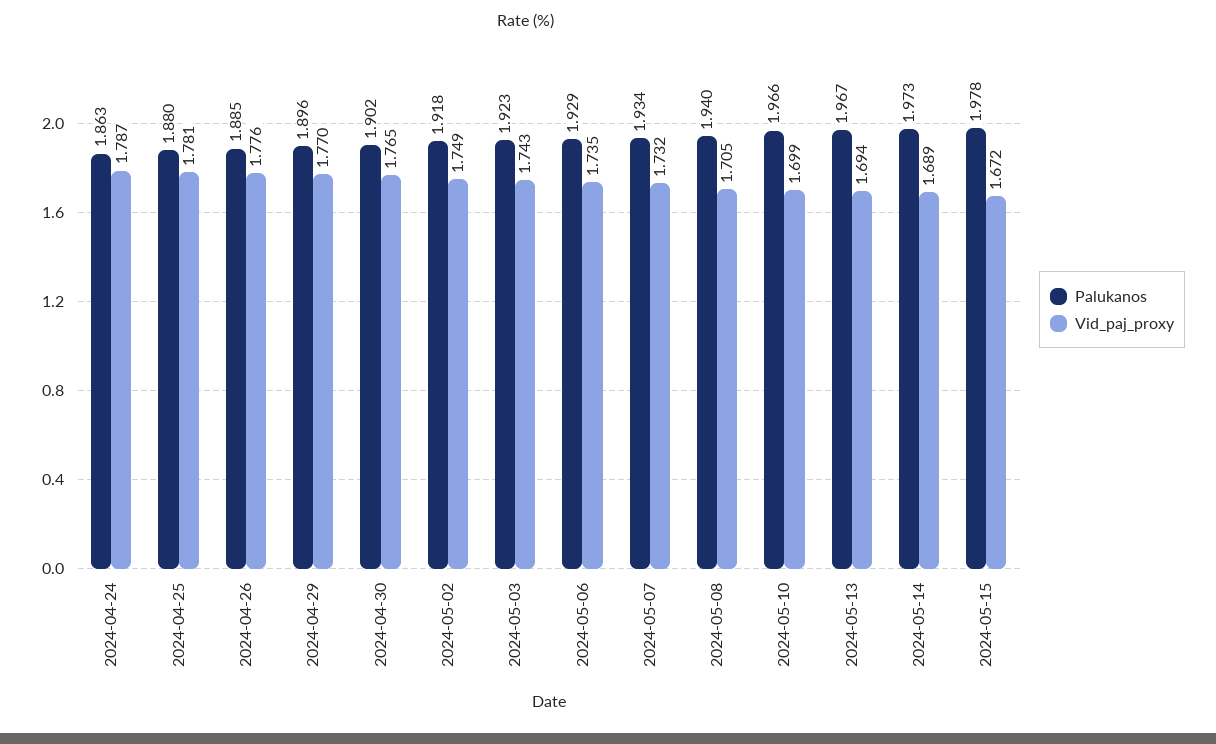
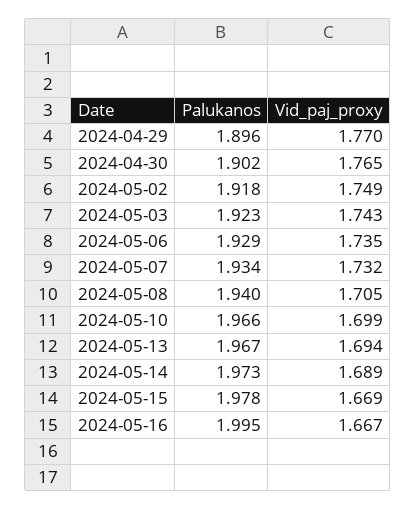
Palukanos, 2024-04-24: 1.863 -> none
Vid_paj_proxy, 2024-04-24: 1.787 -> none
Palukanos, 2024-04-25: 1.88 -> none
Vid_paj_proxy, 2024-04-25: 1.781 -> none
Palukanos, 2024-04-26: 1.885 -> none
Vid_paj_proxy, 2024-04-26: 1.776 -> none
Vid_paj_proxy, 2024-05-15: 1.672 -> 1.669
Palukanos, 2024-05-16: none -> 1.995
Vid_paj_proxy, 2024-05-16: none -> 1.667

